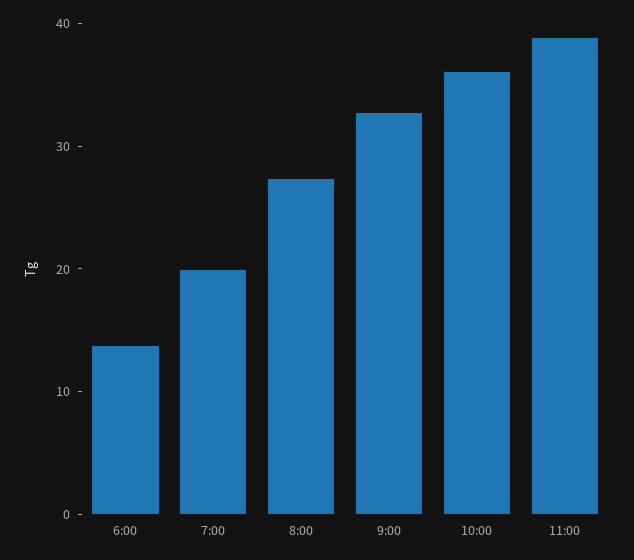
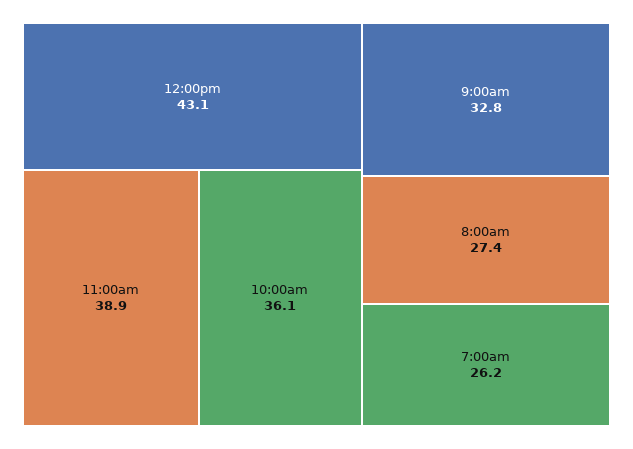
6:00: 14 -> none
7:00: 20 -> 26.2
12:00pm: none -> 43.1

